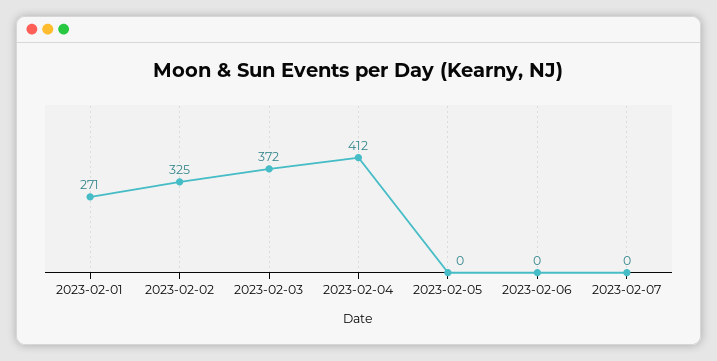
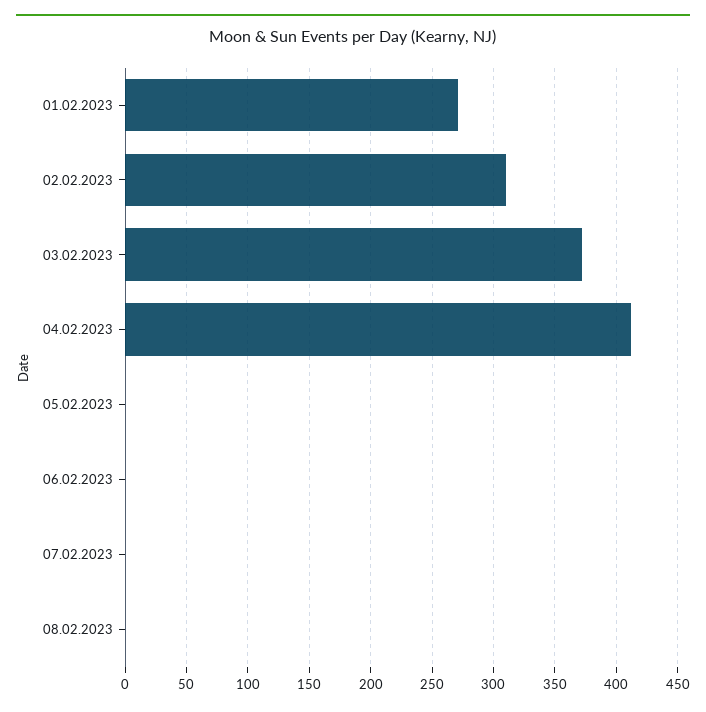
2023-02-02: 325 -> 310
08.02.2023: none -> 0

